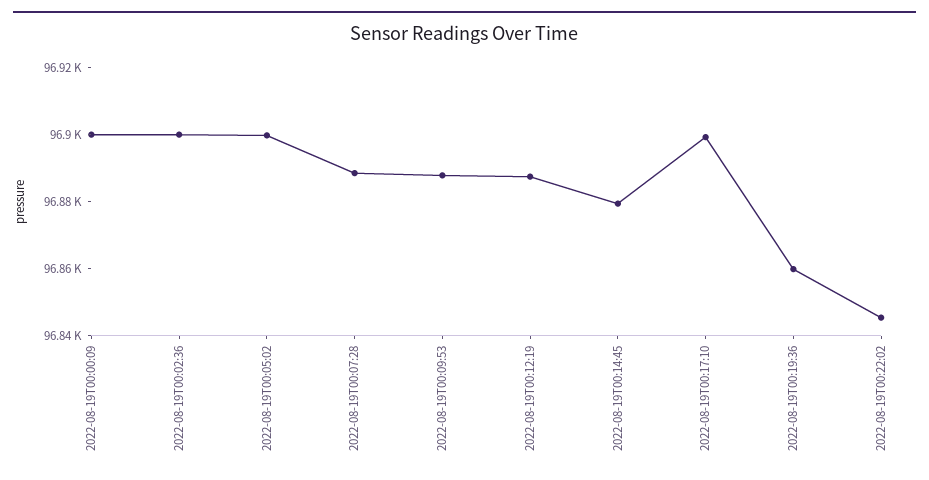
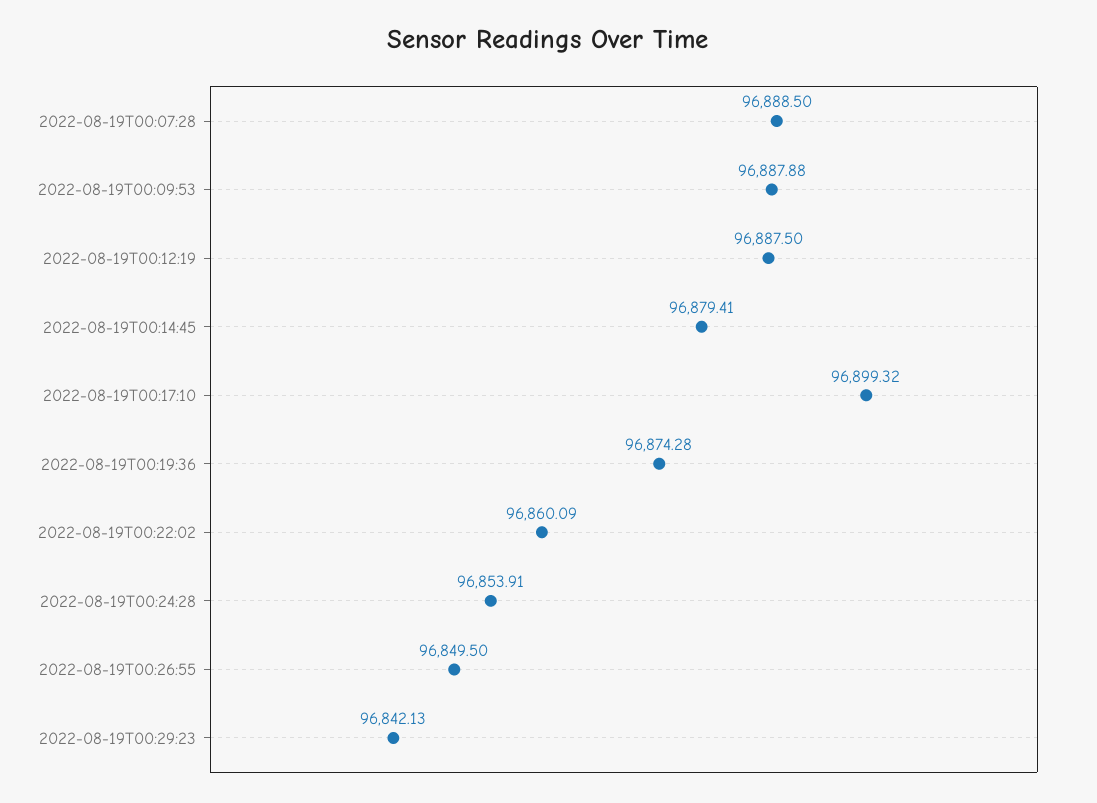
2022-08-19T00:00:09: 96900 -> none
2022-08-19T00:02:36: 96900 -> none
2022-08-19T00:05:02: 96900 -> none
2022-08-19T00:19:36: 96860 -> 96874.28
2022-08-19T00:22:02: 96845 -> 96860.09
2022-08-19T00:24:28: none -> 96853.91
2022-08-19T00:26:55: none -> 96849.5
2022-08-19T00:29:23: none -> 96842.13

